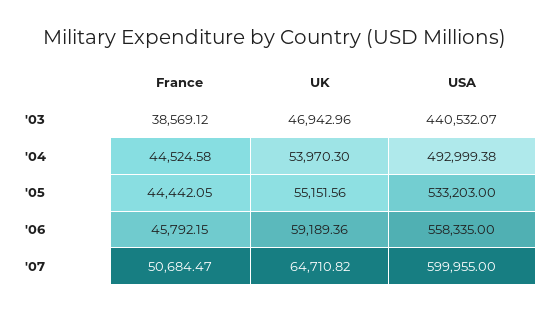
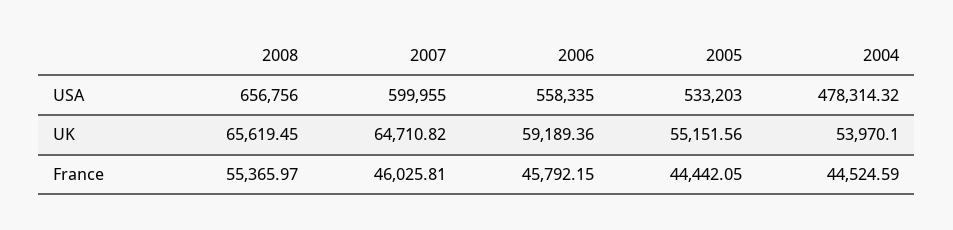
France, '03: 38569.12 -> none
UK, '03: 46942.96 -> none
USA, '03: 440532.07 -> none
France, '04: 44524.58 -> 44524.59
UK, '04: 53970.3 -> 53970.1
USA, '04: 492999.38 -> 478314.32
France, '07: 50684.47 -> 46025.81
USA, 2008: none -> 656756
UK, 2008: none -> 65619.45
France, 2008: none -> 55365.97

